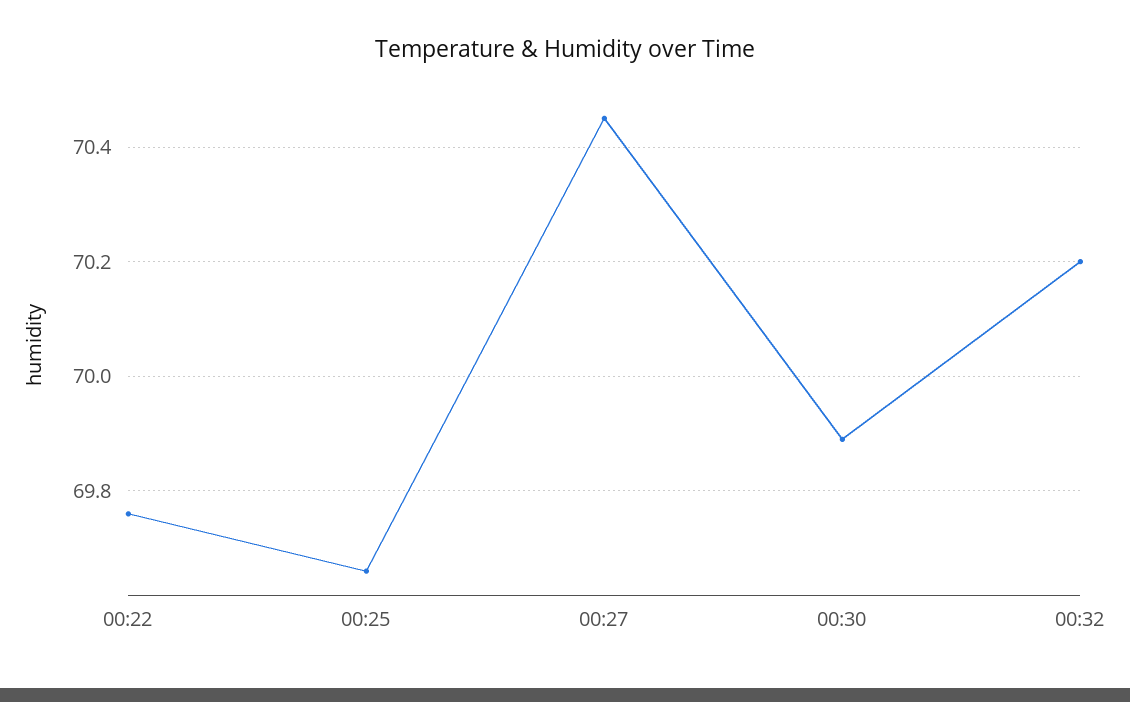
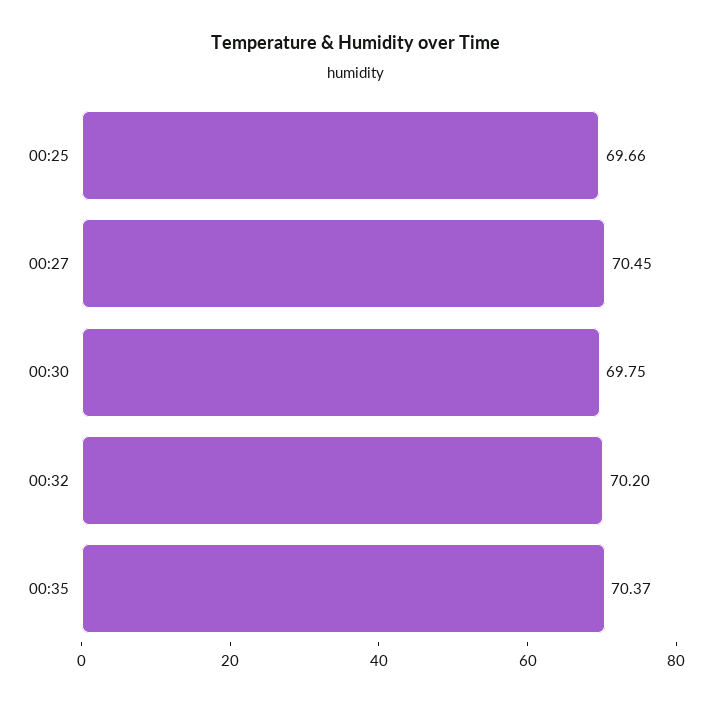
00:22: 69.75 -> none
00:30: 69.9 -> 69.75
00:35: none -> 70.37

